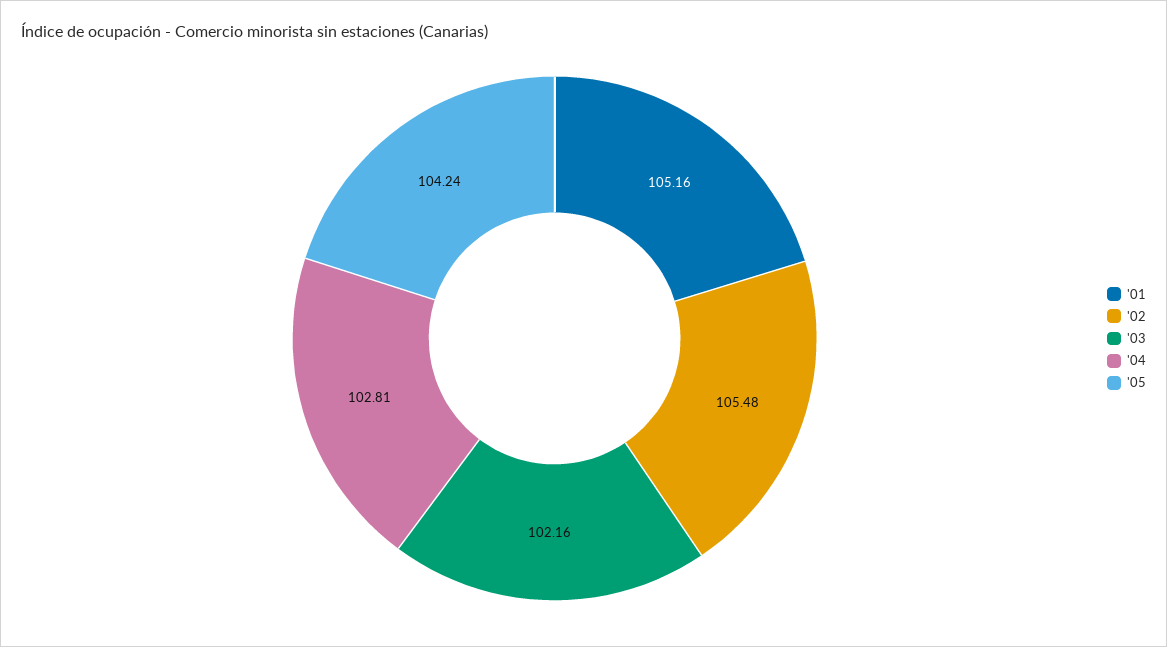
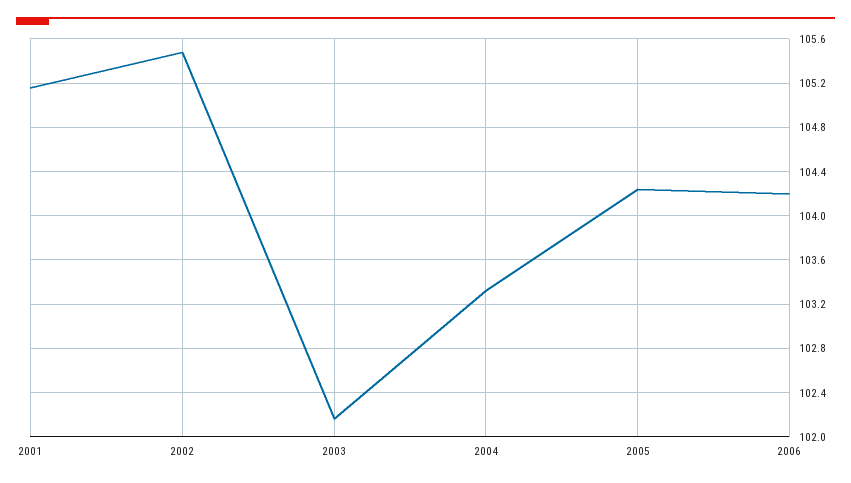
'04: 102.81 -> 103.3
2006: none -> 104.2

